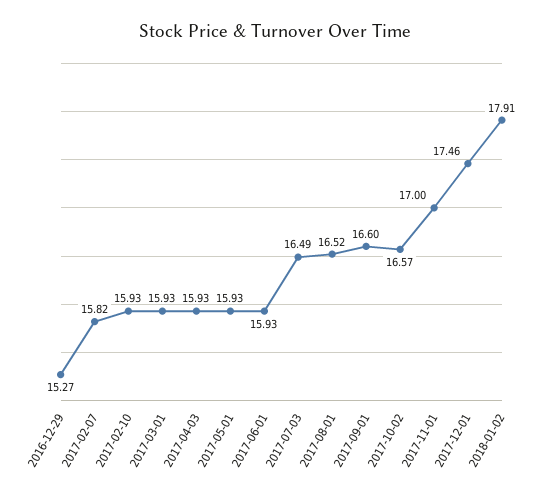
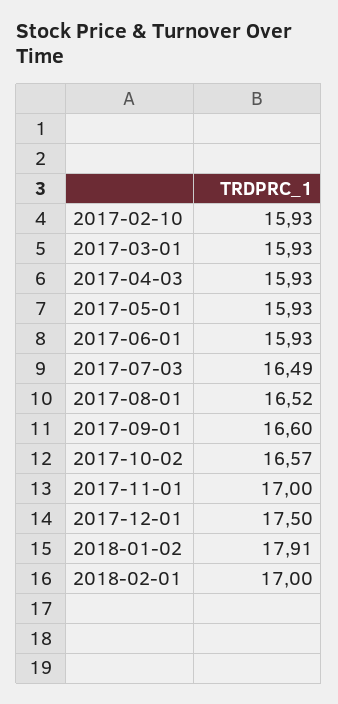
2016-12-29: 15.27 -> none
2017-02-07: 15.82 -> none
2017-12-01: 17.46 -> 17.5
2018-02-01: none -> 17

